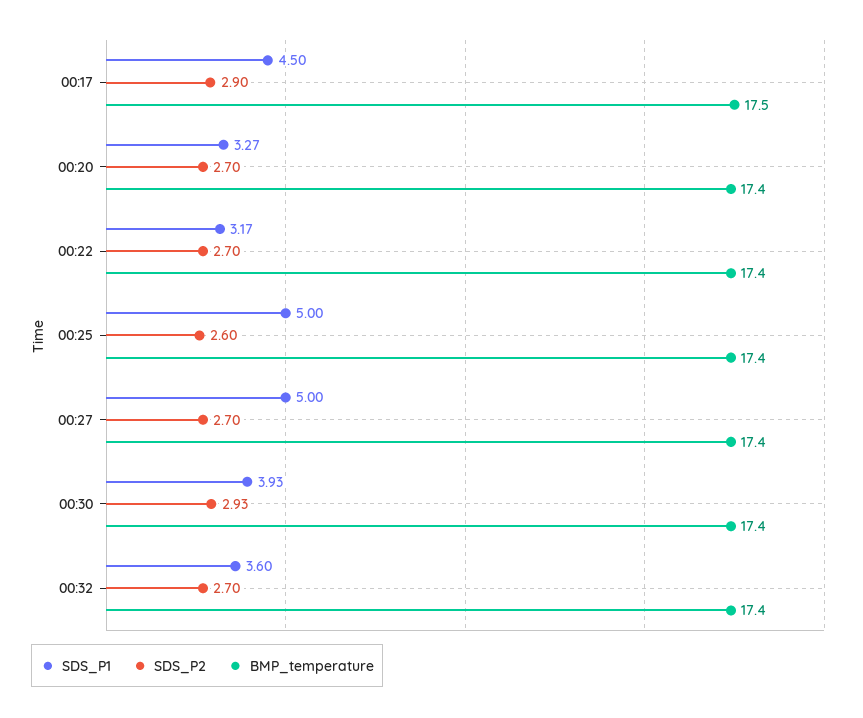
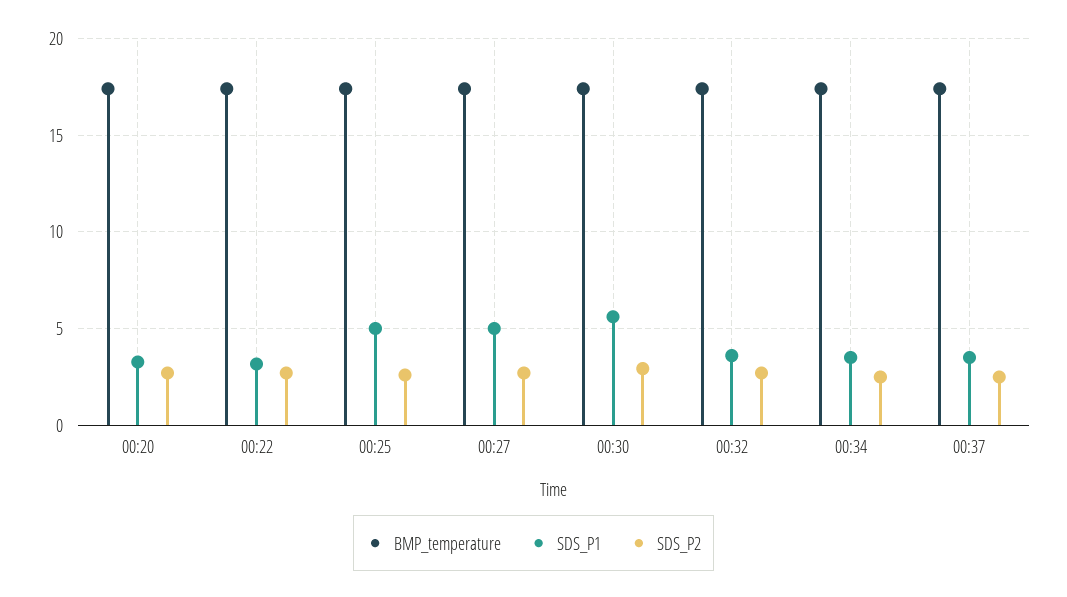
SDS_P1, 00:17: 4.5 -> none
SDS_P2, 00:17: 2.9 -> none
BMP_temperature, 00:17: 17.5 -> none
SDS_P1, 00:30: 3.93 -> 5.5
BMP_temperature, 00:34: none -> 17.5
SDS_P1, 00:34: none -> 3.5
SDS_P2, 00:34: none -> 2.5
BMP_temperature, 00:37: none -> 17.5
SDS_P1, 00:37: none -> 3.5
SDS_P2, 00:37: none -> 2.5

